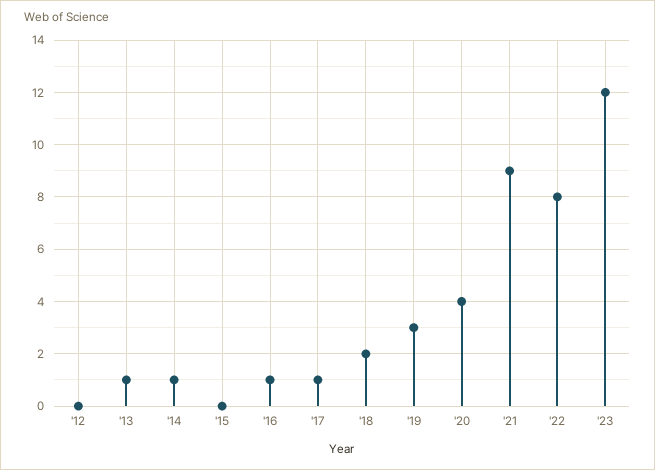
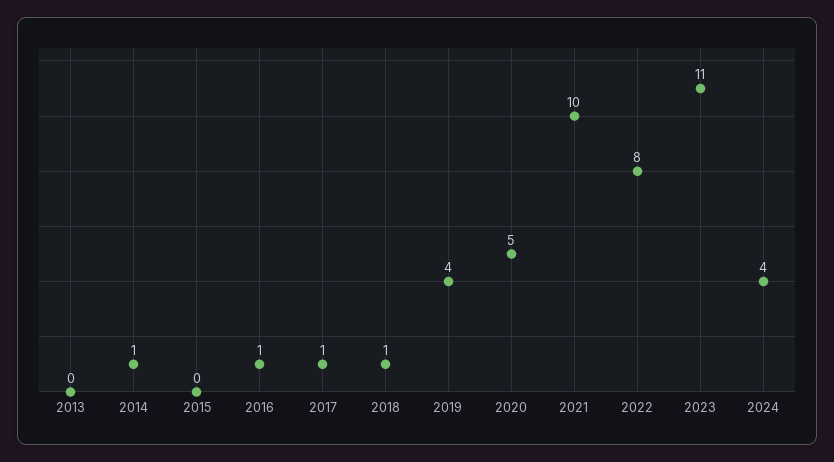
'12: 0 -> none
'13: 1 -> 0
'18: 2 -> 1
'19: 3 -> 4
'20: 4 -> 5
'21: 9 -> 10
'23: 12 -> 11
2024: none -> 4

